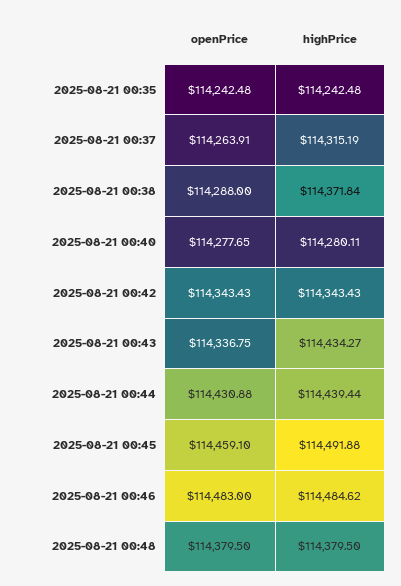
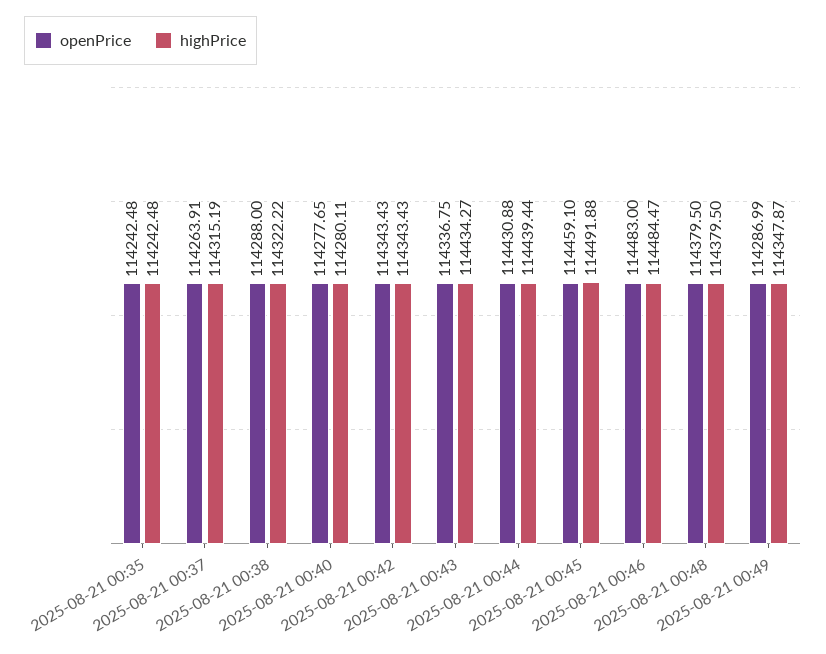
highPrice, 2025-08-21 00:38: 114371.84 -> 114322.22
highPrice, 2025-08-21 00:46: 114484.62 -> 114484.47
openPrice, 2025-08-21 00:49: none -> 114286.99
highPrice, 2025-08-21 00:49: none -> 114347.87

